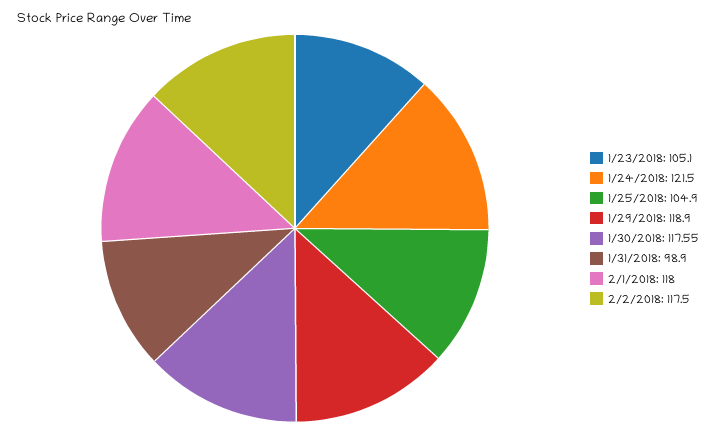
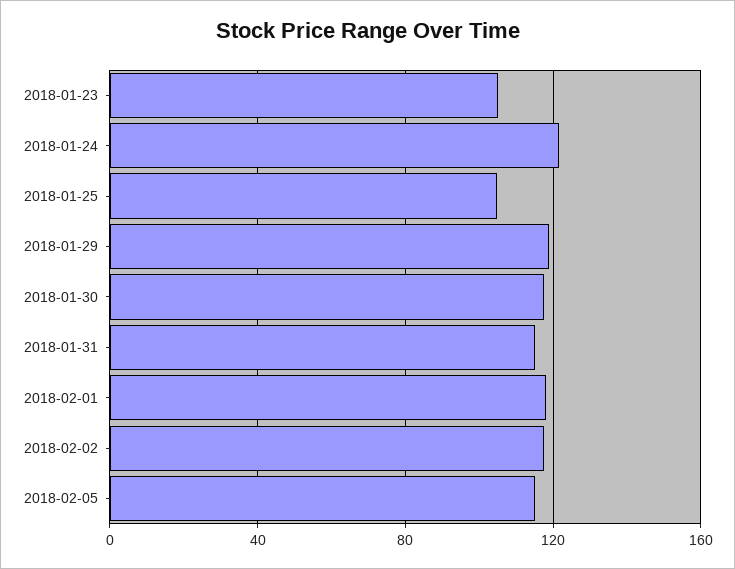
1/31/2018: 98.9 -> 115
2018-02-05: none -> 115

